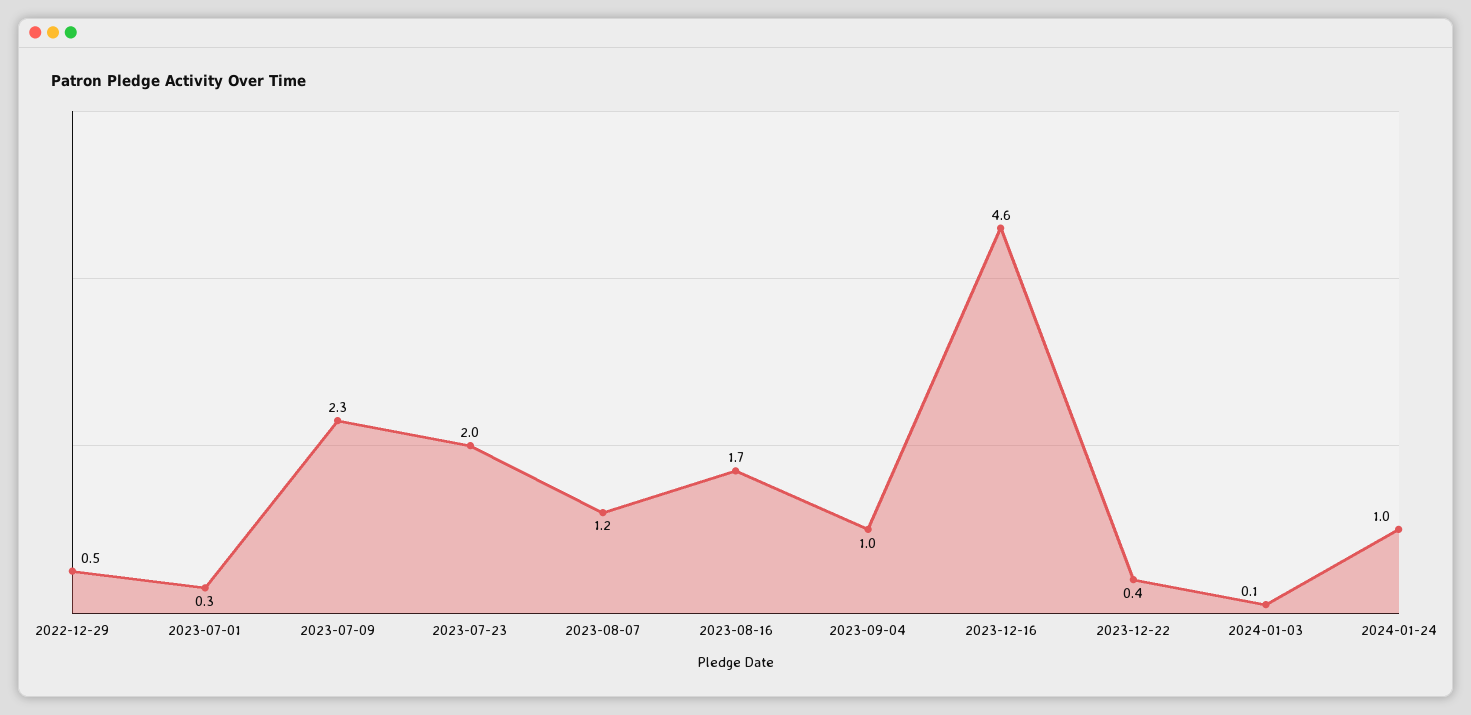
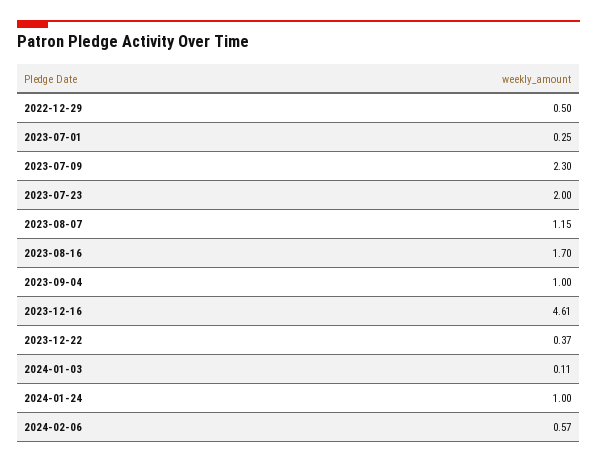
2024-02-06: none -> 0.57

